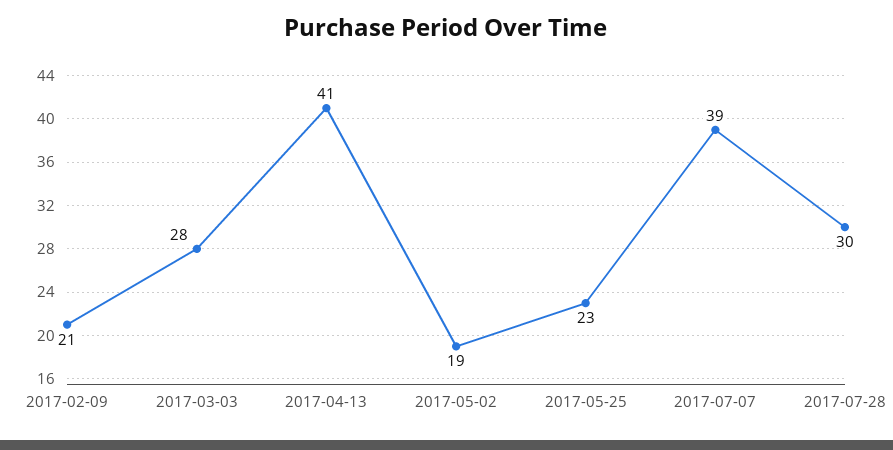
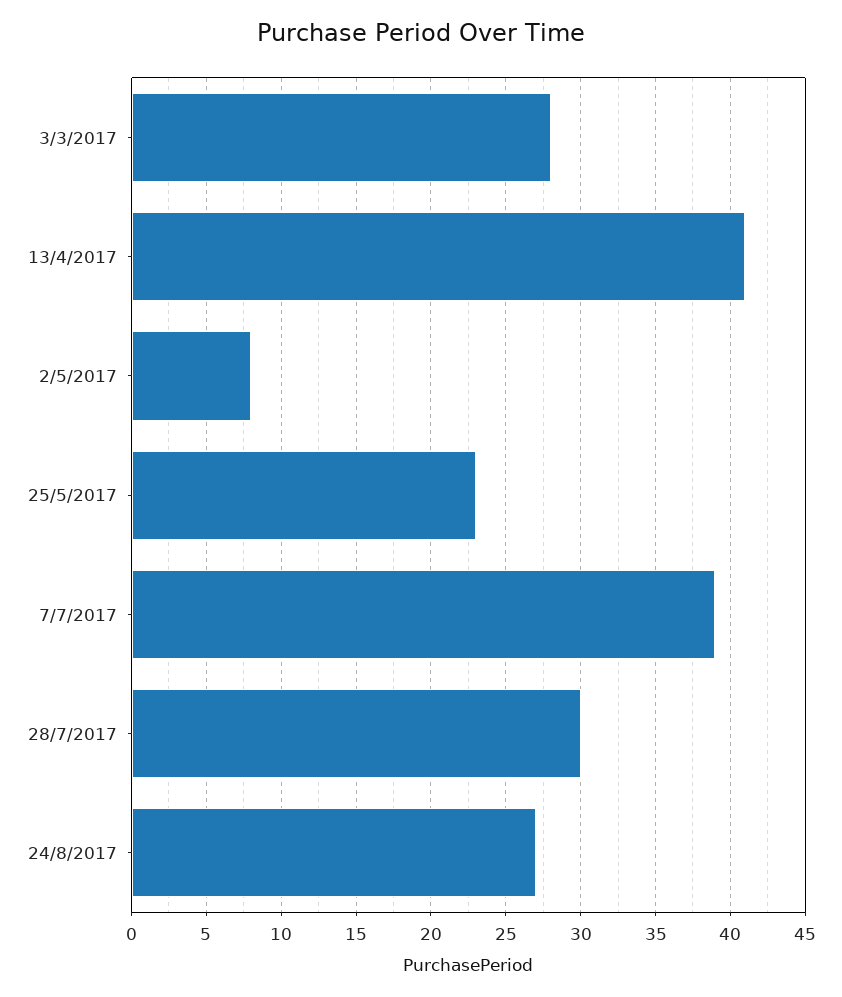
2017-02-09: 21 -> none
2017-05-02: 19 -> 8
24/8/2017: none -> 27

